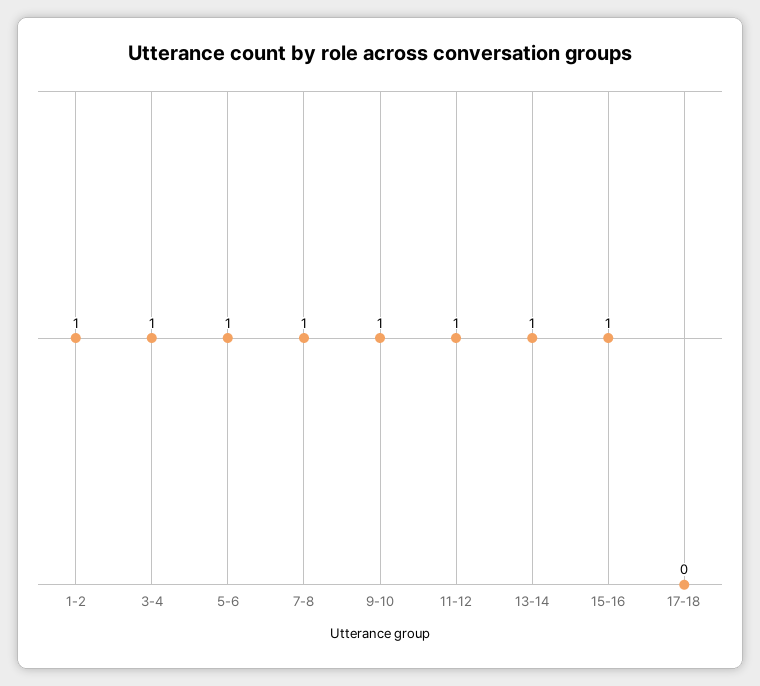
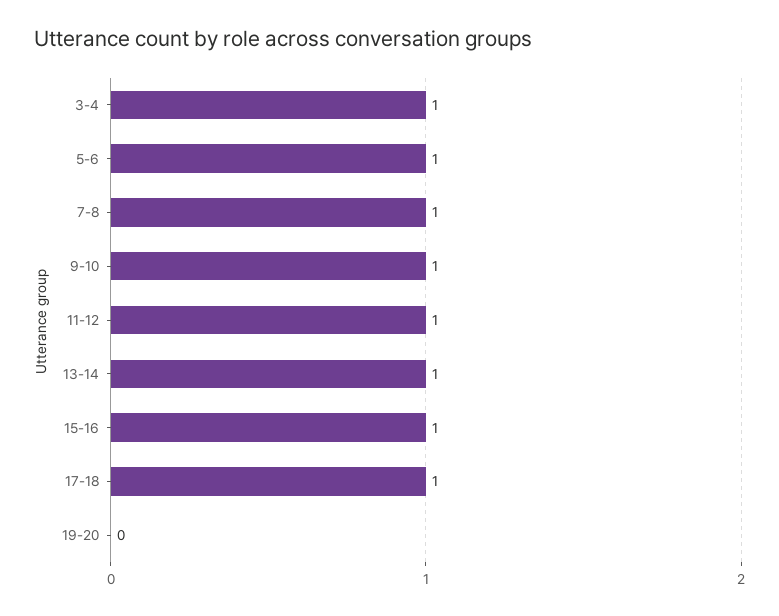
1-2: 1 -> none
17-18: 0 -> 1
19-20: none -> 0

